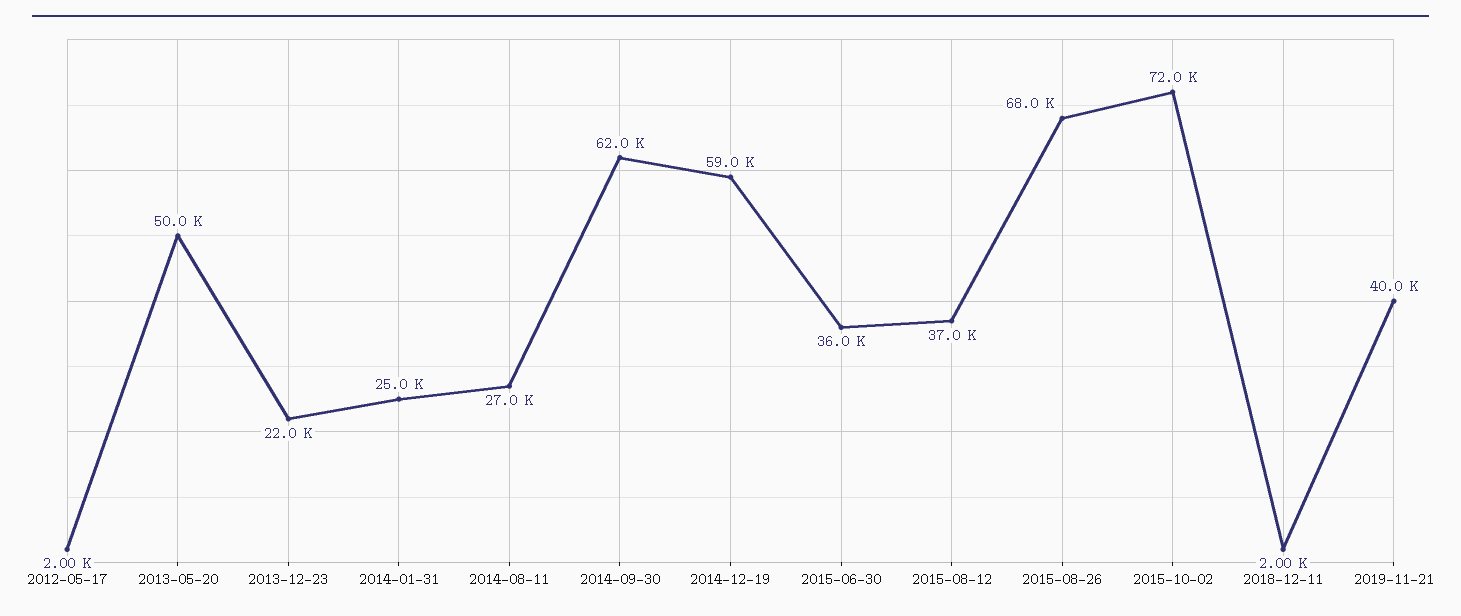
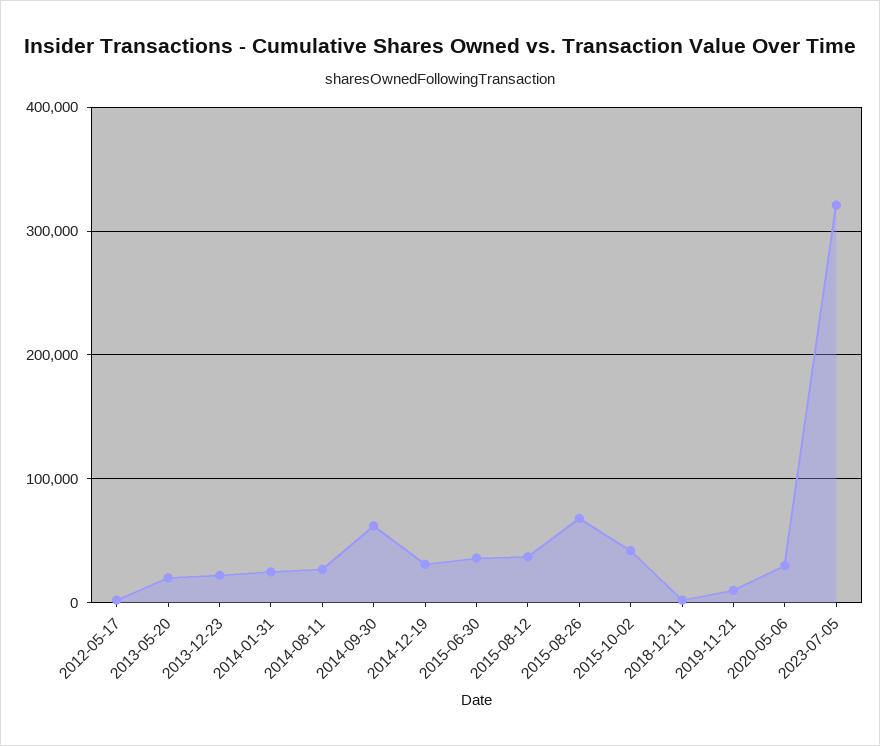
2013-05-20: 50000 -> 20000
2014-12-19: 59000 -> 30000
2015-10-02: 72000 -> 40000
2019-11-21: 40000 -> 10000
2020-05-06: none -> 30000
2023-07-05: none -> 320000

